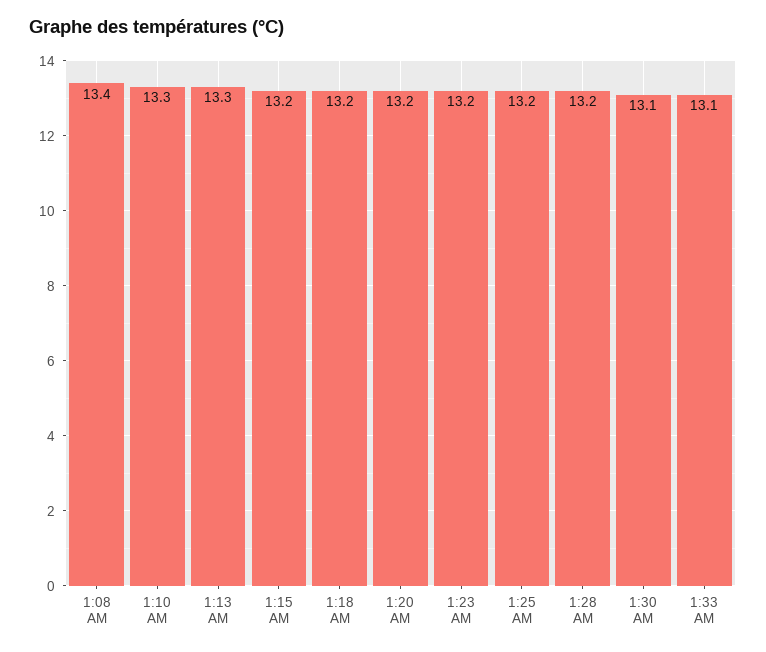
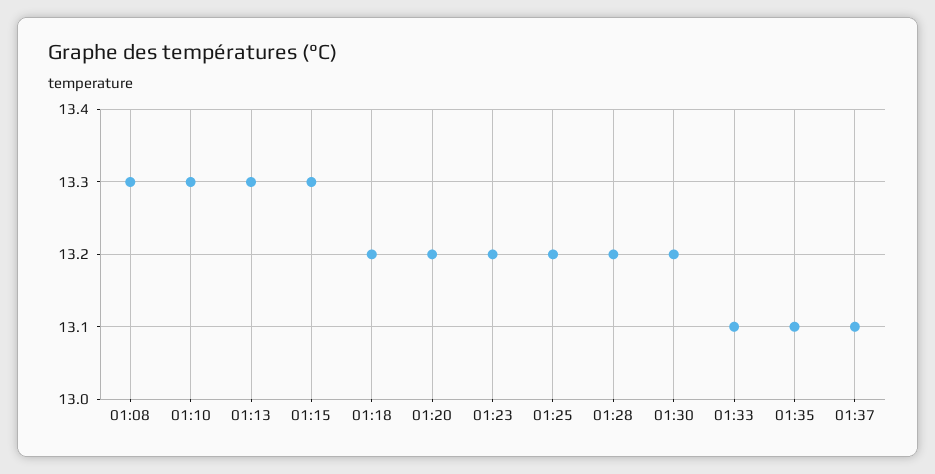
1:08 AM: 13.4 -> 13.3
1:15 AM: 13.2 -> 13.3
1:30 AM: 13.1 -> 13.2
01:35: none -> 13.1
01:37: none -> 13.1

